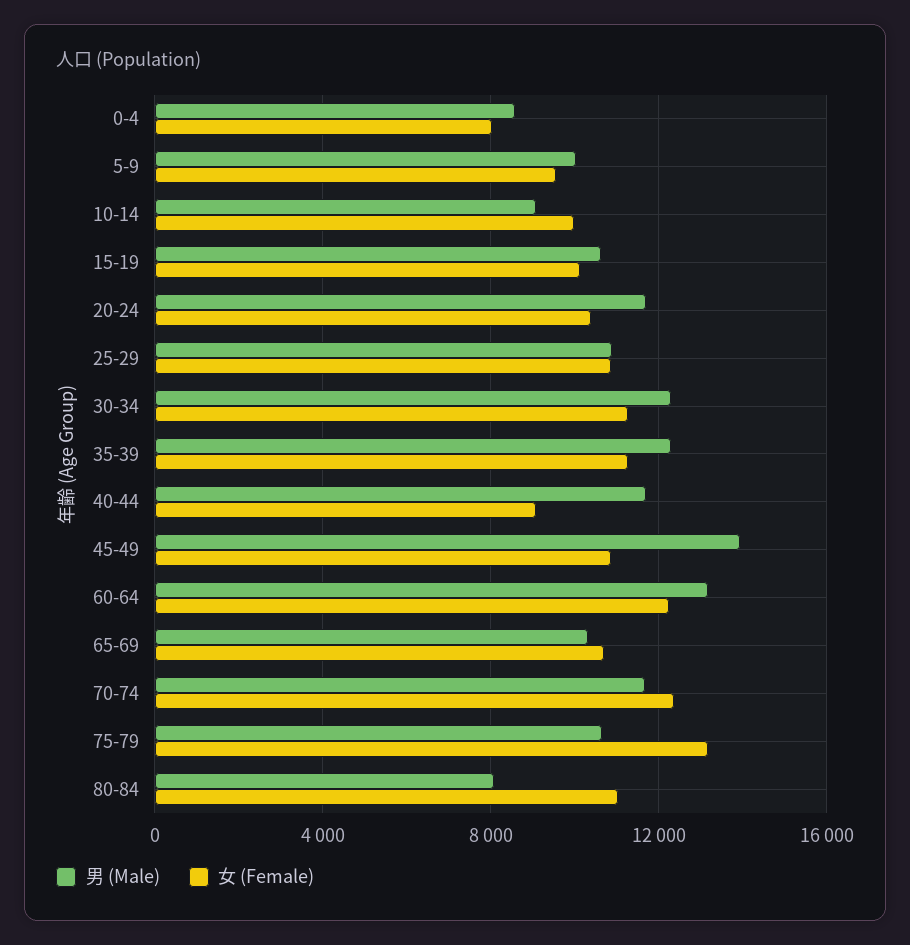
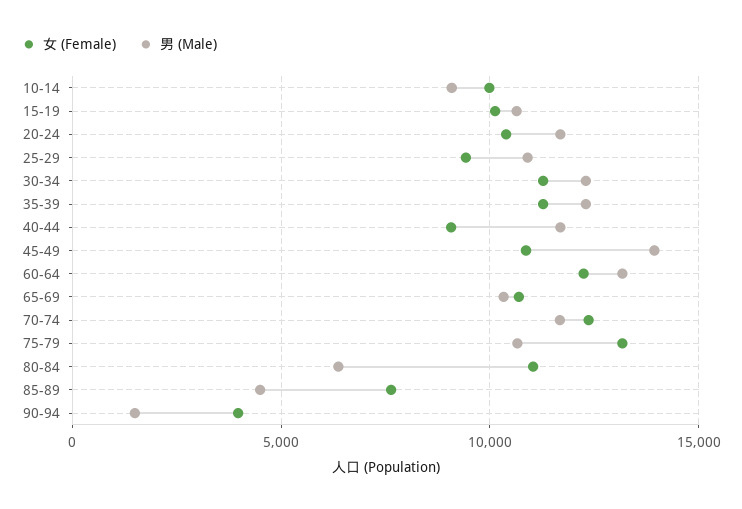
男 (Male), 0-4: 8500 -> none
女 (Female), 0-4: 8000 -> none
男 (Male), 5-9: 10000 -> none
女 (Female), 5-9: 9500 -> none
女 (Female), 25-29: 11000 -> 9500
男 (Male), 80-84: 8000 -> 6500
女 (Female), 85-89: none -> 7500
男 (Male), 85-89: none -> 4500
女 (Female), 90-94: none -> 4000
男 (Male), 90-94: none -> 1500

